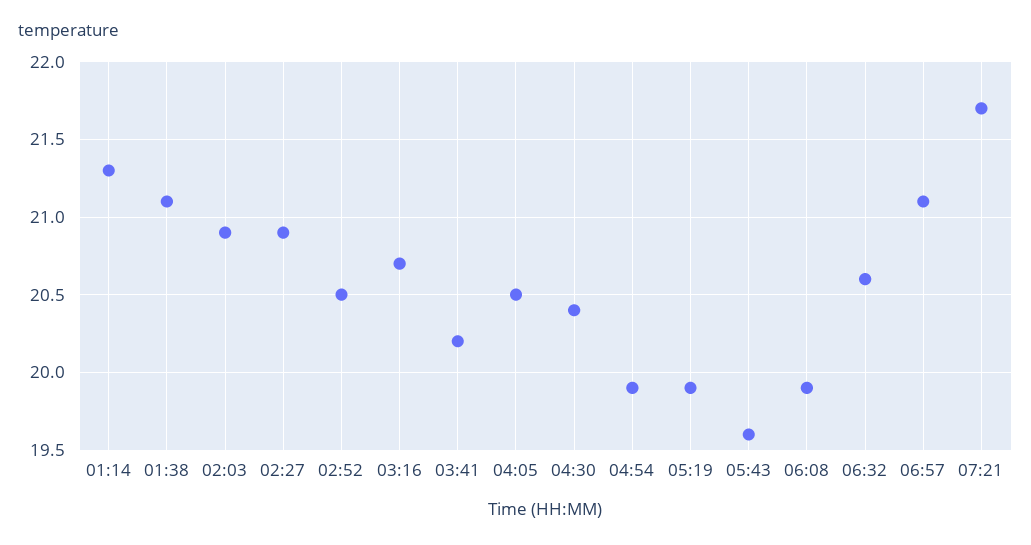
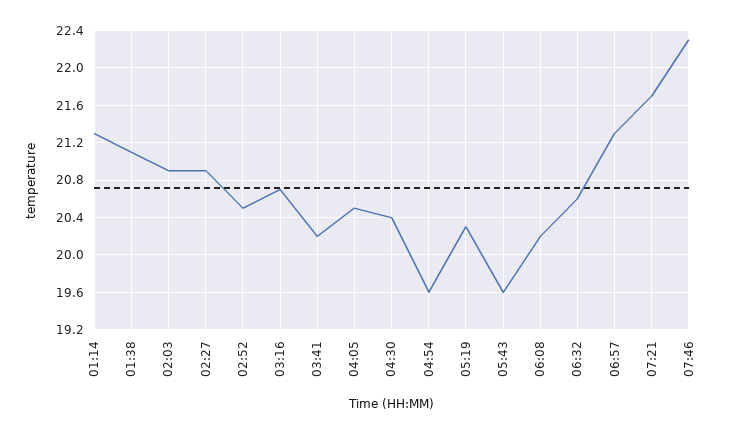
04:54: 19.9 -> 19.6
05:19: 19.9 -> 20.3
06:08: 19.9 -> 20.2
06:57: 21.1 -> 21.3
07:46: none -> 22.3

